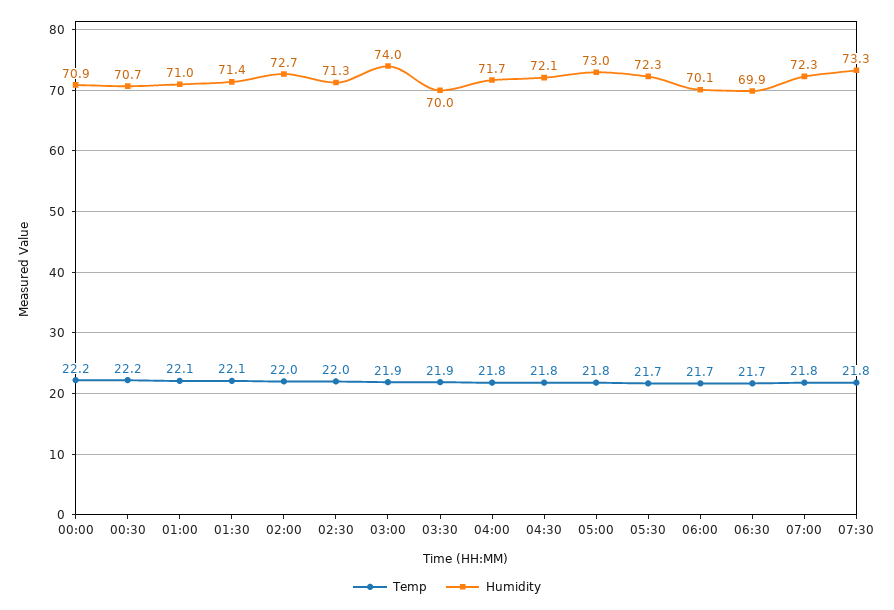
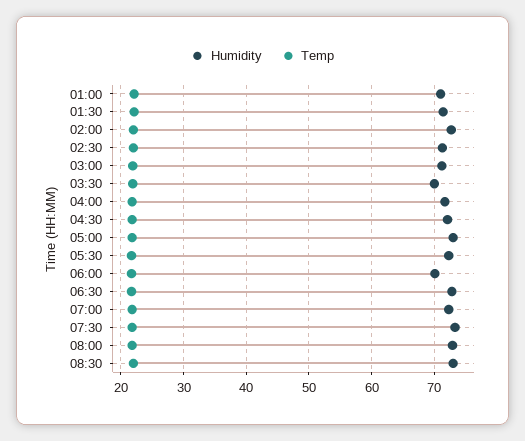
Temp, 00:00: 22.2 -> none
Humidity, 00:00: 70.9 -> none
Temp, 00:30: 22.2 -> none
Humidity, 00:30: 70.7 -> none
Humidity, 03:00: 74 -> 71
Humidity, 06:30: 69.9 -> 73
Humidity, 08:00: none -> 73
Temp, 08:00: none -> 22
Humidity, 08:30: none -> 73
Temp, 08:30: none -> 22

